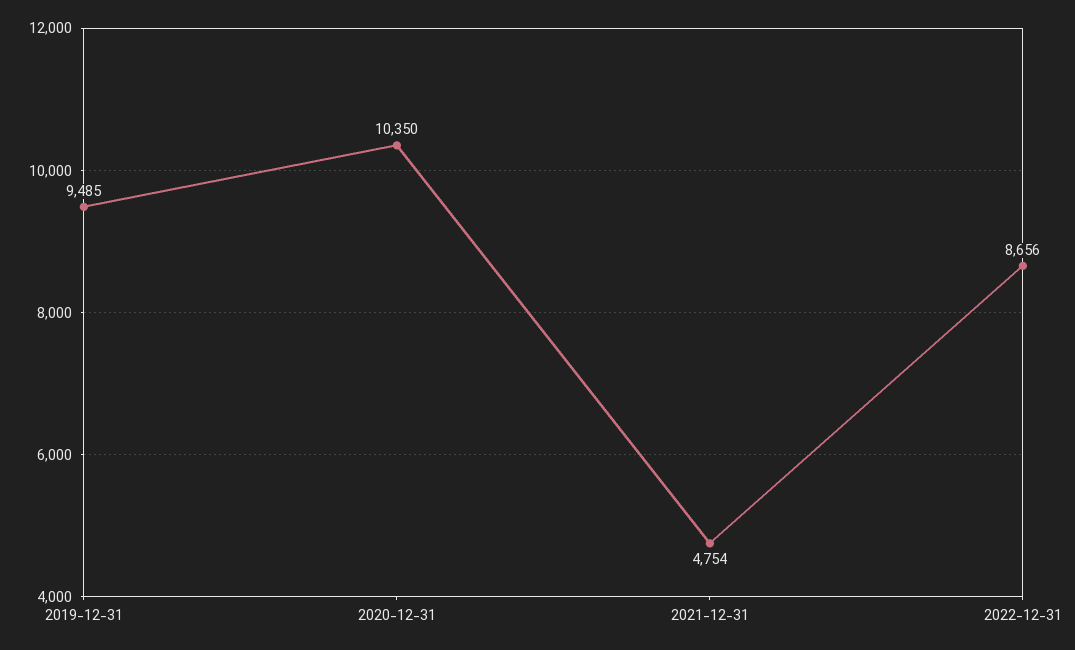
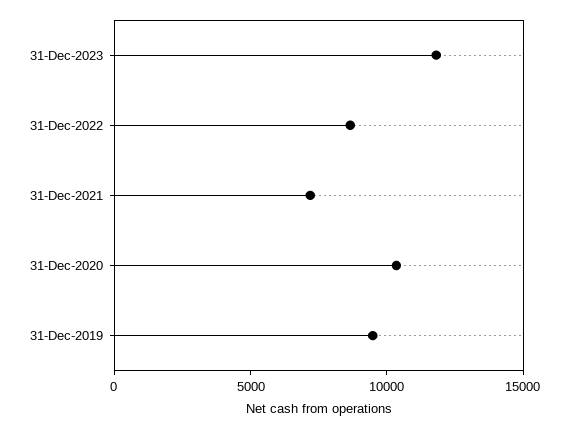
2021-12-31: 4754 -> 7000
31-Dec-2023: none -> 12000

